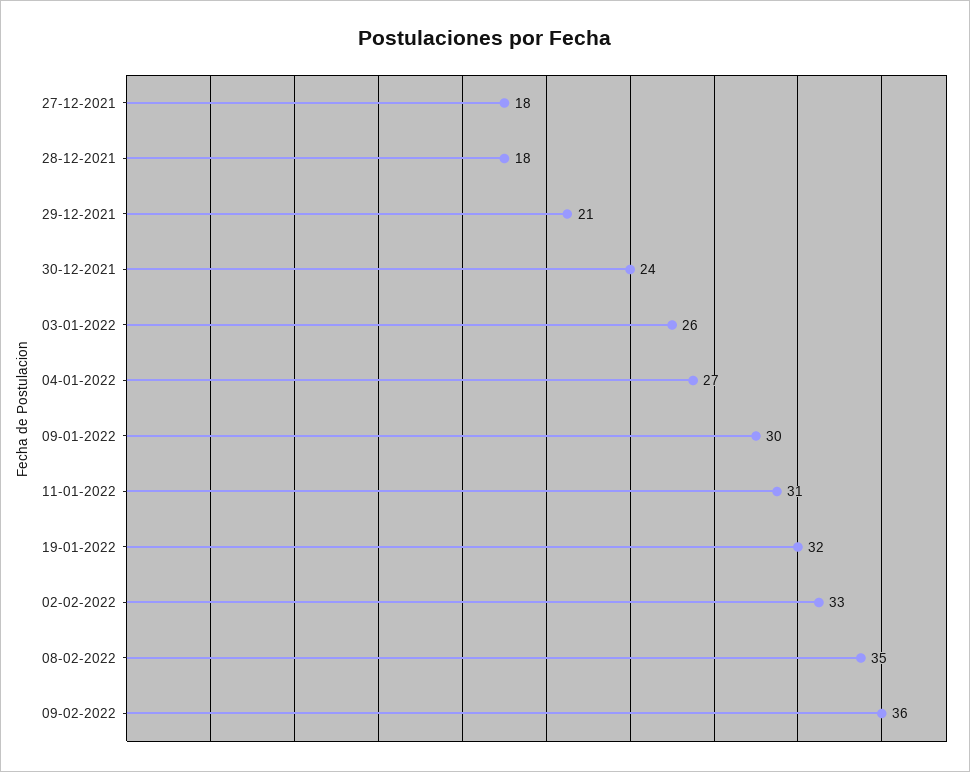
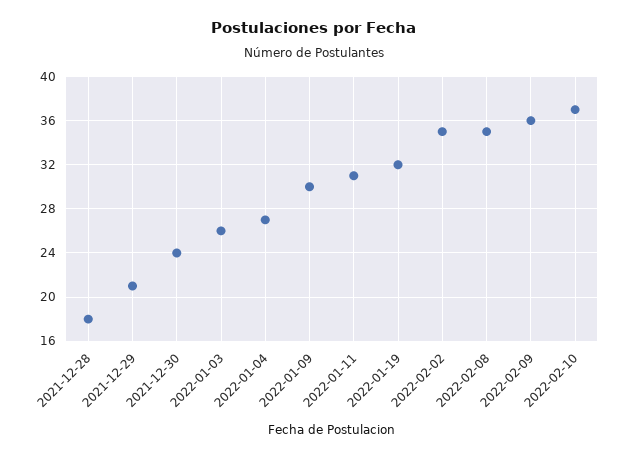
27-12-2021: 18 -> none
02-02-2022: 33 -> 35
2022-02-10: none -> 37

